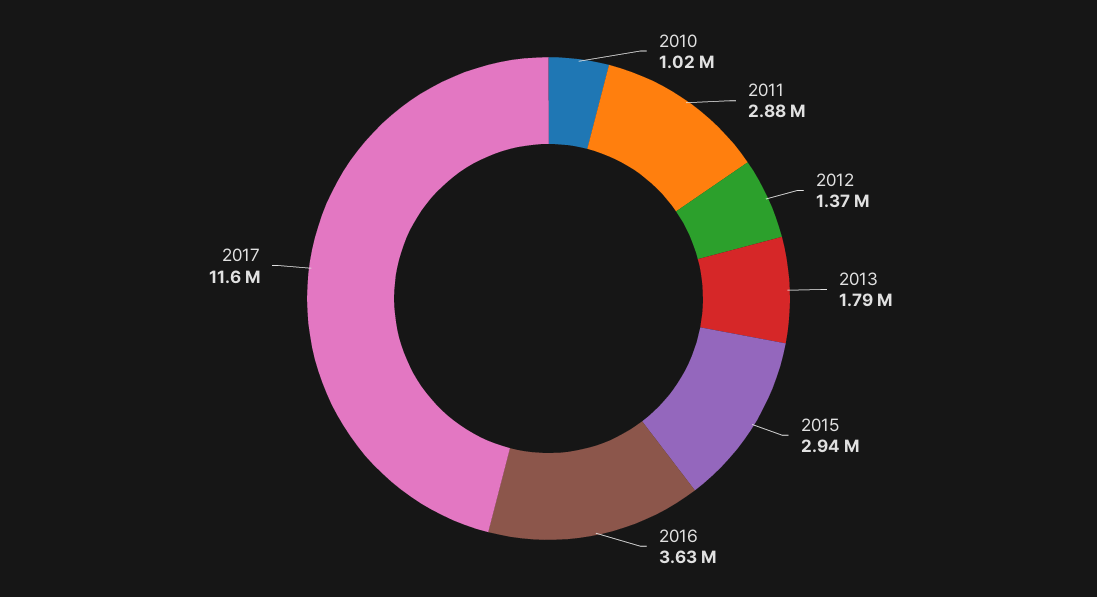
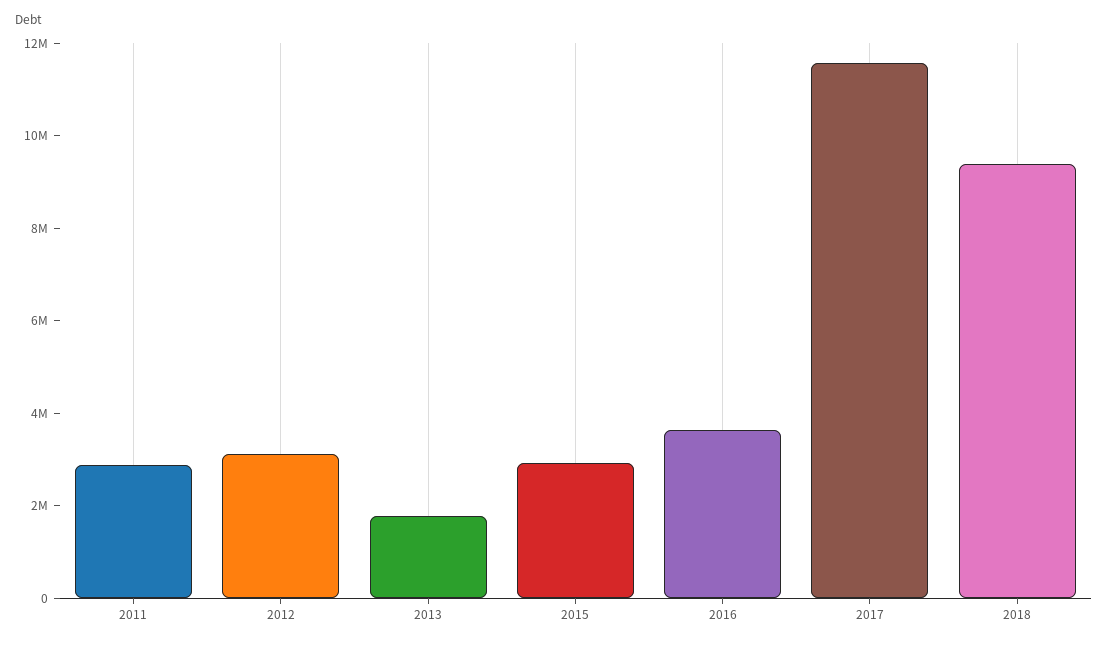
2010: 1020000 -> none
2012: 1370000 -> 3000000
2018: none -> 9500000

